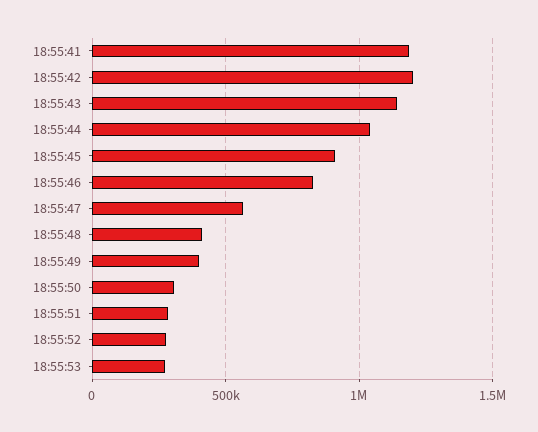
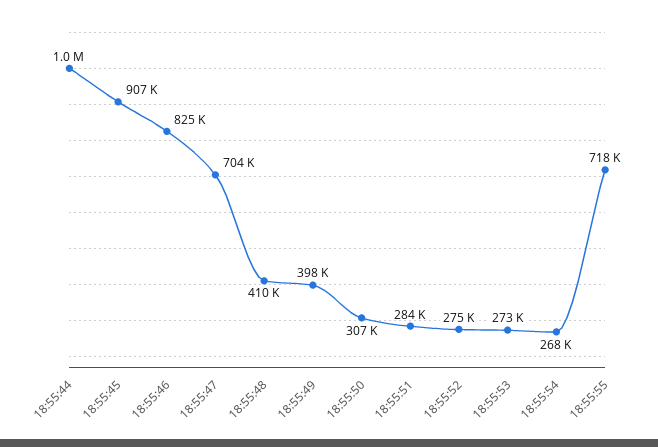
18:55:41: 1200000 -> none
18:55:42: 1200000 -> none
18:55:43: 1150000 -> none
18:55:47: 550000 -> 704000
18:55:54: none -> 268000
18:55:55: none -> 718000

